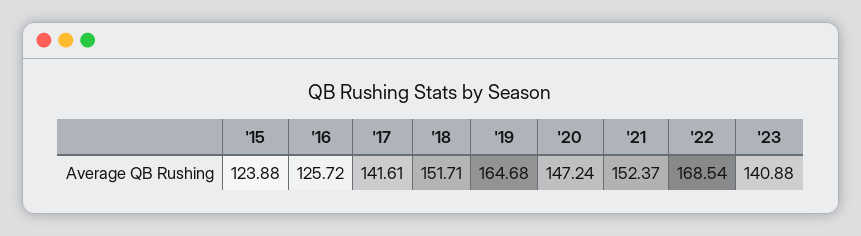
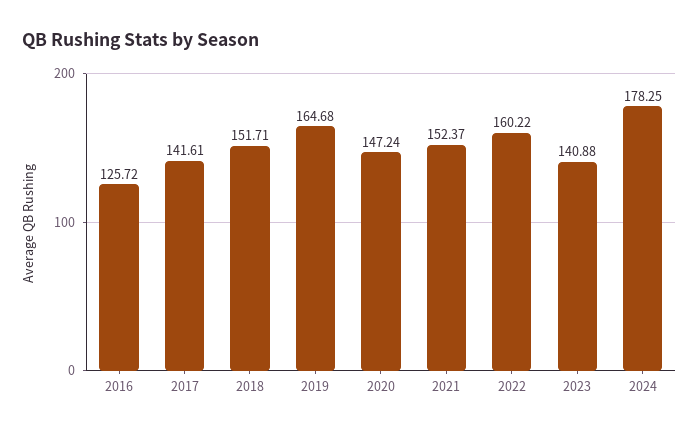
'15: 123.88 -> none
'22: 168.54 -> 160.22
2024: none -> 178.25

